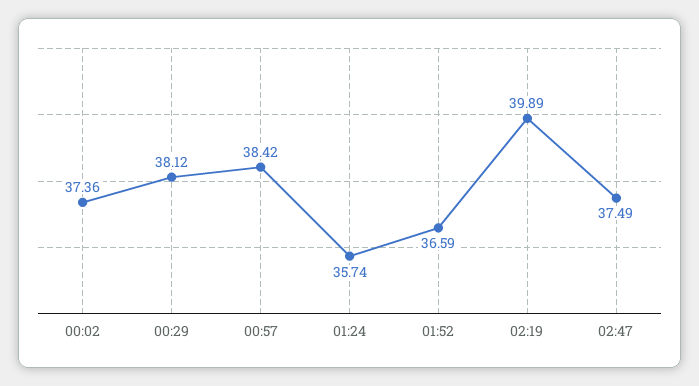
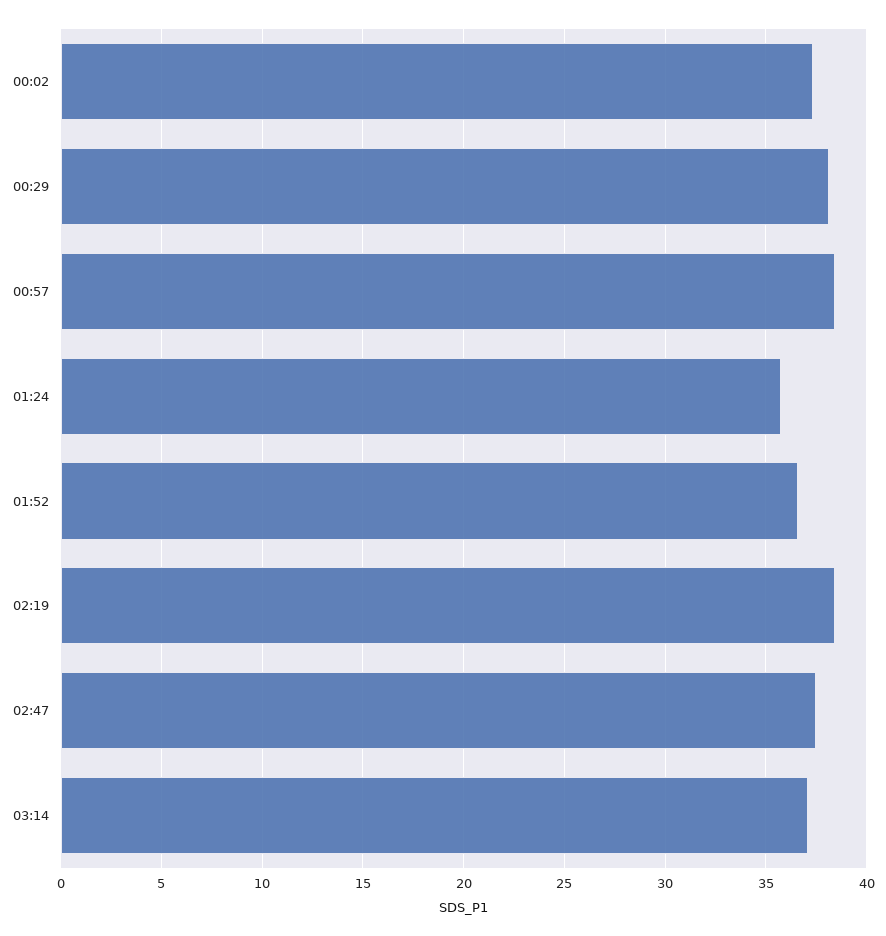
02:19: 39.89 -> 38.5
03:14: none -> 37

